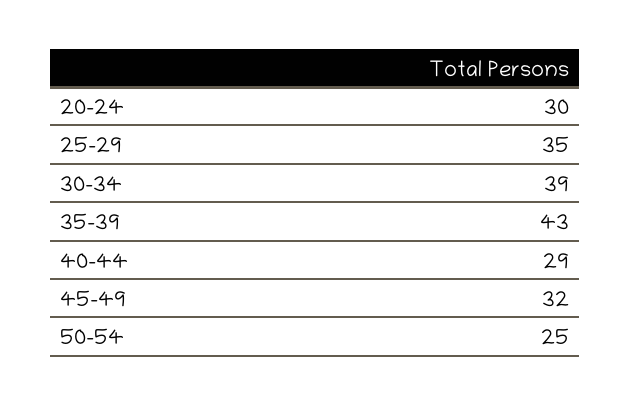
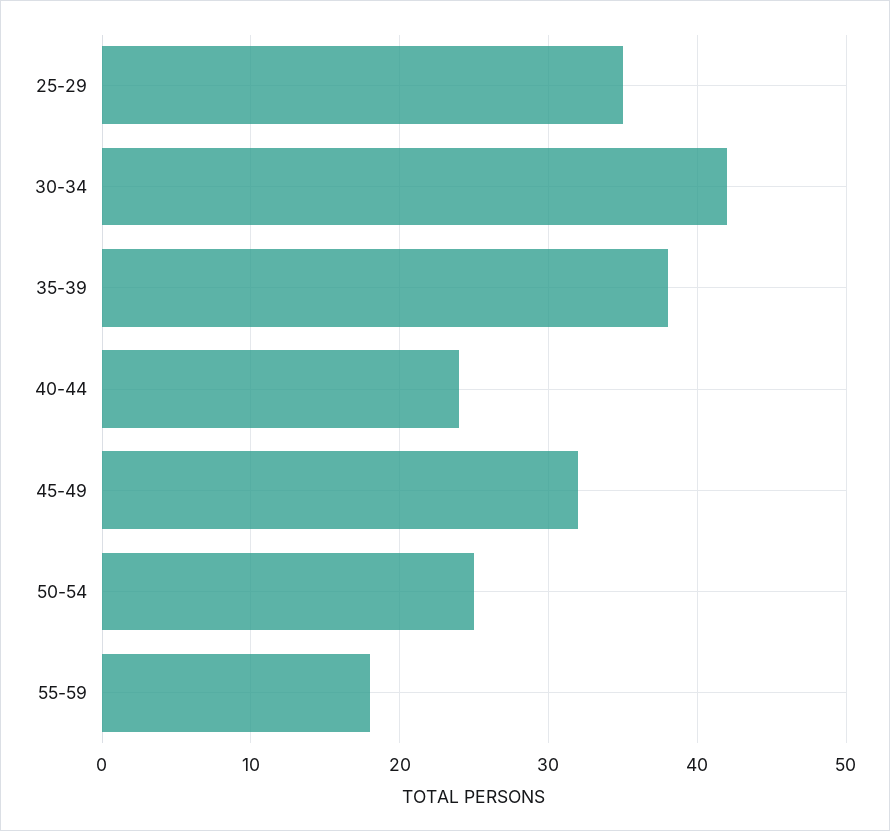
20-24: 30 -> none
30-34: 39 -> 42
35-39: 43 -> 38
40-44: 29 -> 24
55-59: none -> 18

